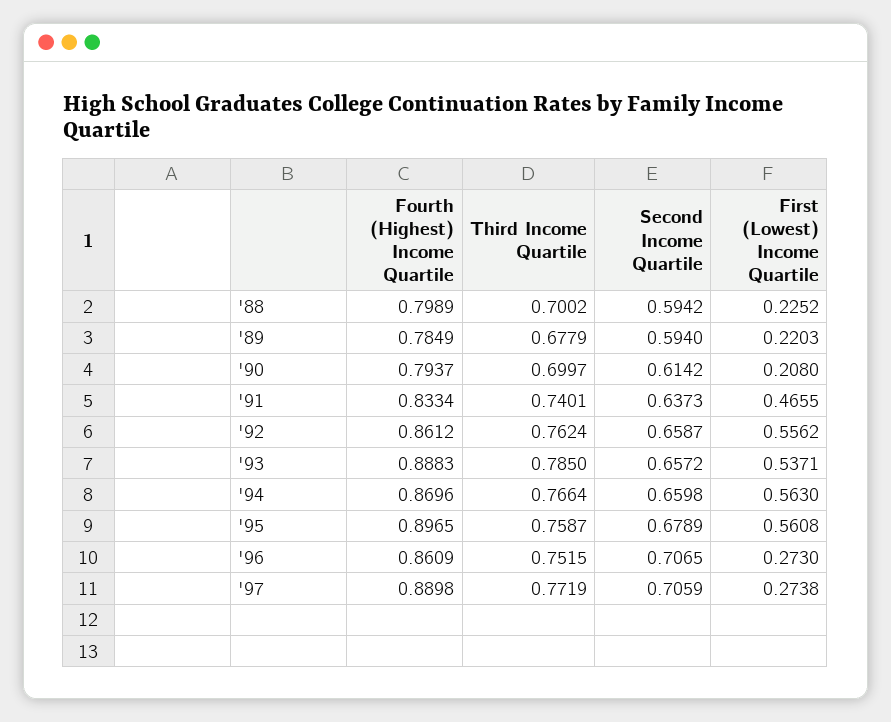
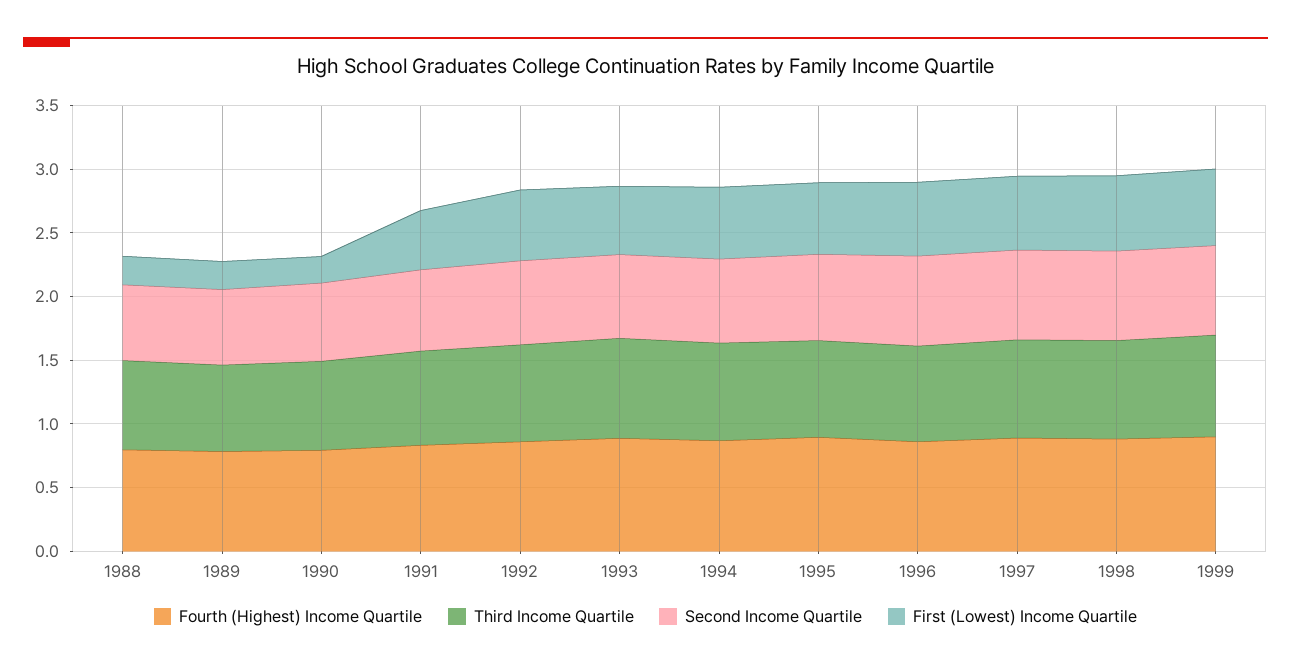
First (Lowest) Income Quartile, '96: 0.273 -> 0.6
First (Lowest) Income Quartile, '97: 0.2738 -> 0.6
Fourth (Highest) Income Quartile, 1998: none -> 0.9
Third Income Quartile, 1998: none -> 0.8
Second Income Quartile, 1998: none -> 0.7
First (Lowest) Income Quartile, 1998: none -> 0.6
Fourth (Highest) Income Quartile, 1999: none -> 0.9
Third Income Quartile, 1999: none -> 0.8
Second Income Quartile, 1999: none -> 0.7
First (Lowest) Income Quartile, 1999: none -> 0.6

